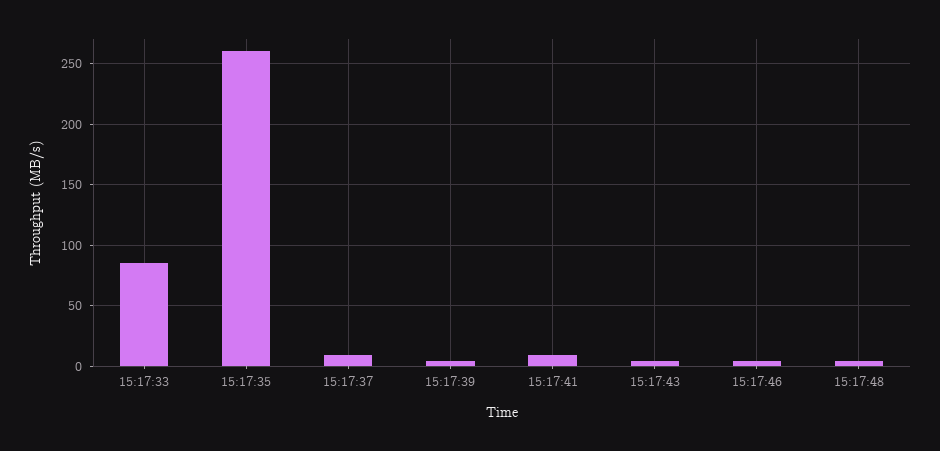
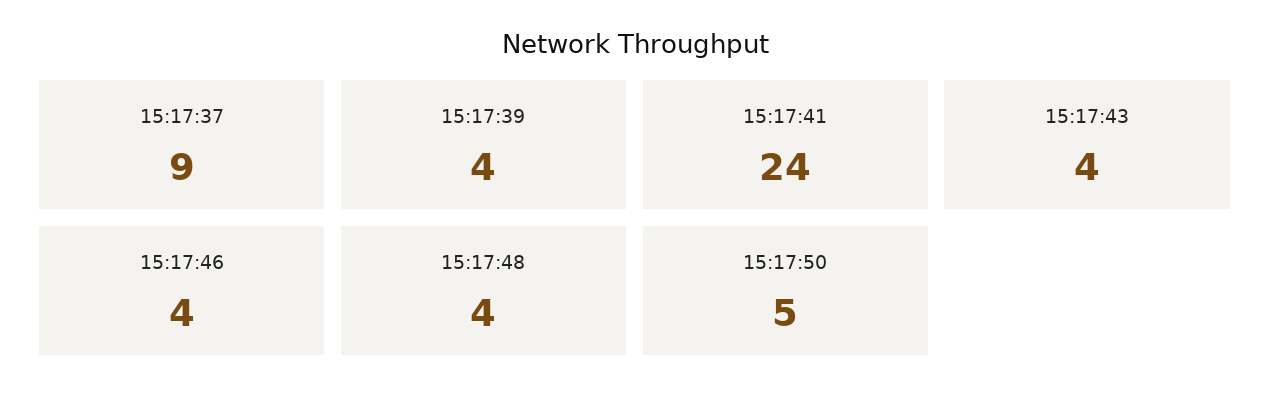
15:17:33: 85 -> none
15:17:35: 260 -> none
15:17:41: 10 -> 24
15:17:50: none -> 5

